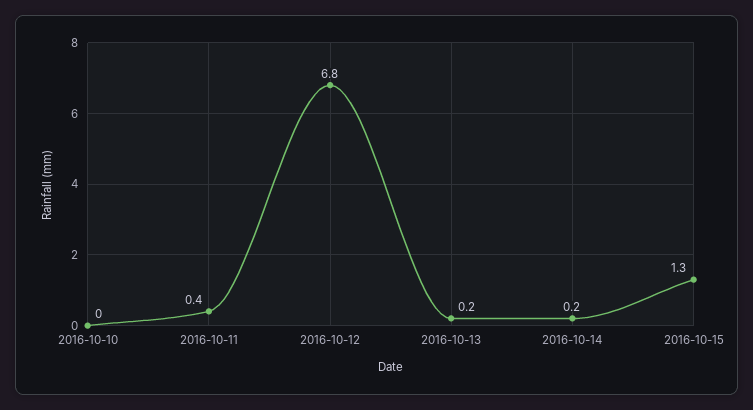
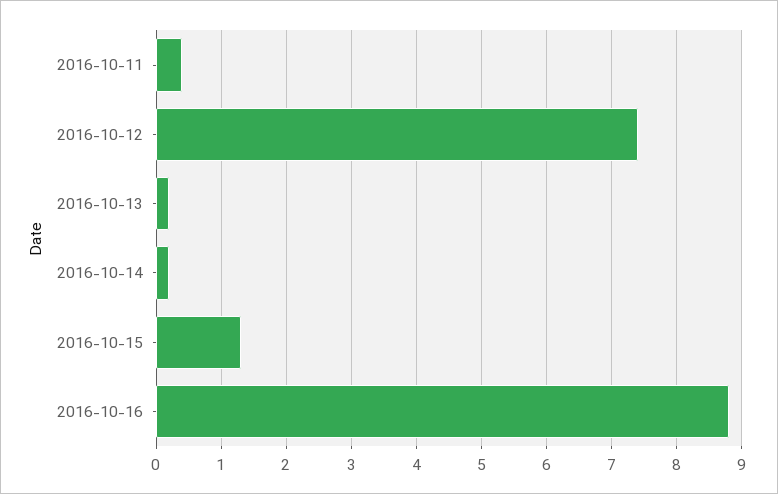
2016-10-10: 0 -> none
2016-10-12: 6.8 -> 7.4
2016-10-16: none -> 8.8

